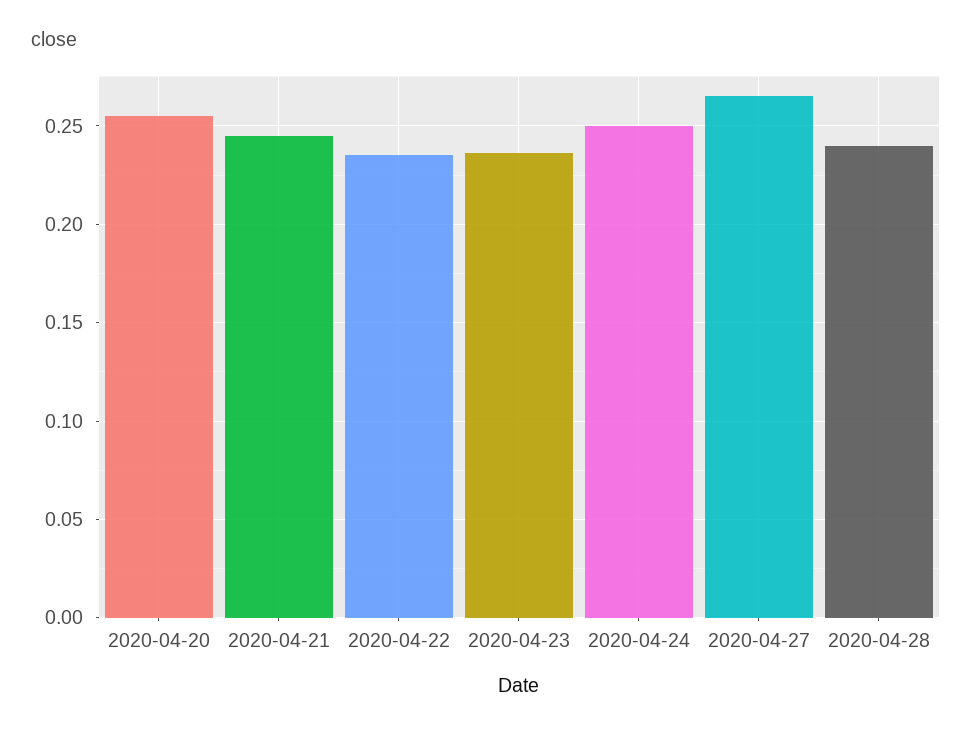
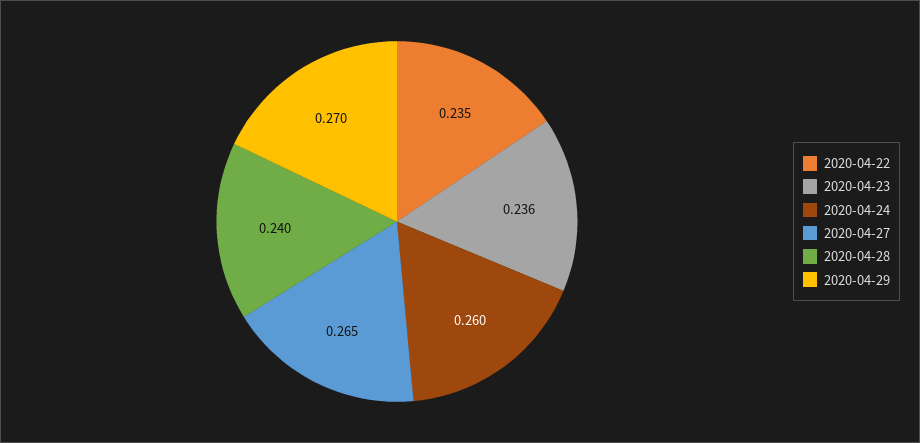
2020-04-20: 0.255 -> none
2020-04-21: 0.245 -> none
2020-04-24: 0.25 -> 0.26
2020-04-29: none -> 0.27

